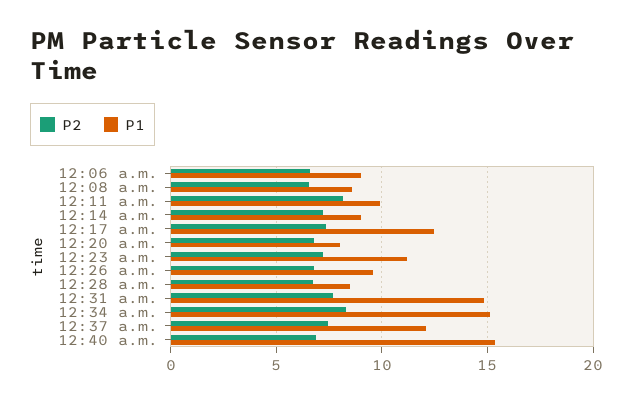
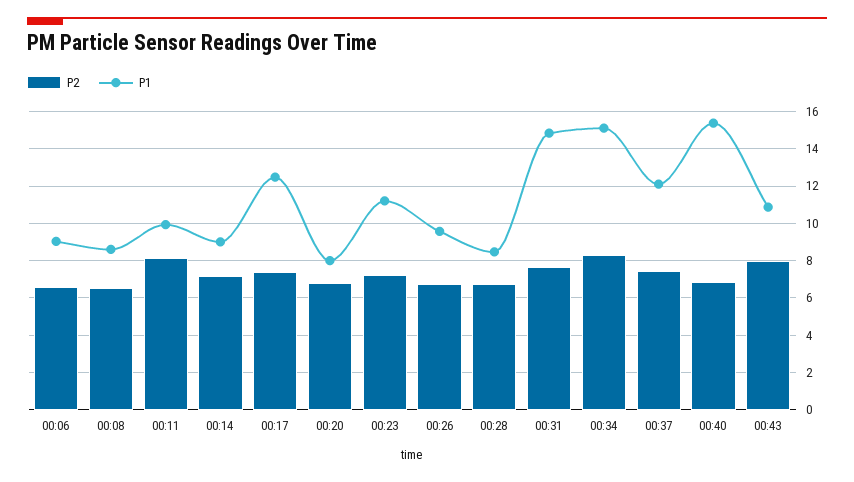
P2, 00:43: none -> 8
P1, 00:43: none -> 11

